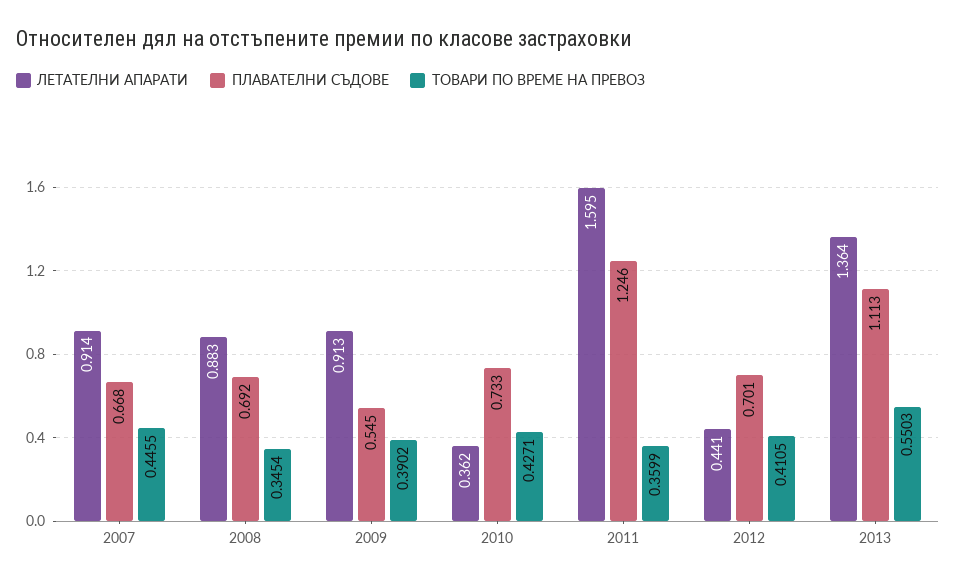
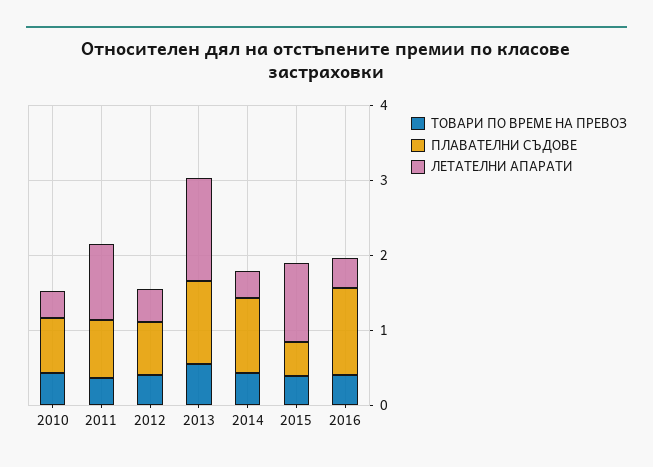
ЛЕТАТЕЛНИ АПАРАТИ, 2007: 0.914 -> none
ПЛАВАТЕЛНИ СЪДОВЕ, 2007: 0.668 -> none
ТОВАРИ ПО ВРЕМЕ НА ПРЕВОЗ, 2007: 0.4455 -> none
ЛЕТАТЕЛНИ АПАРАТИ, 2008: 0.883 -> none
ПЛАВАТЕЛНИ СЪДОВЕ, 2008: 0.692 -> none
ТОВАРИ ПО ВРЕМЕ НА ПРЕВОЗ, 2008: 0.3454 -> none
ЛЕТАТЕЛНИ АПАРАТИ, 2009: 0.913 -> none
ПЛАВАТЕЛНИ СЪДОВЕ, 2009: 0.545 -> none
ТОВАРИ ПО ВРЕМЕ НА ПРЕВОЗ, 2009: 0.3902 -> none
ЛЕТАТЕЛНИ АПАРАТИ, 2011: 1.595 -> 1
ПЛАВАТЕЛНИ СЪДОВЕ, 2011: 1.246 -> 0.8
ТОВАРИ ПО ВРЕМЕ НА ПРЕВОЗ, 2014: none -> 0.4
ПЛАВАТЕЛНИ СЪДОВЕ, 2014: none -> 1
ЛЕТАТЕЛНИ АПАРАТИ, 2014: none -> 0.4
ТОВАРИ ПО ВРЕМЕ НА ПРЕВОЗ, 2015: none -> 0.4
ПЛАВАТЕЛНИ СЪДОВЕ, 2015: none -> 0.4
ЛЕТАТЕЛНИ АПАРАТИ, 2015: none -> 1
ТОВАРИ ПО ВРЕМЕ НА ПРЕВОЗ, 2016: none -> 0.4
ПЛАВАТЕЛНИ СЪДОВЕ, 2016: none -> 1.2
ЛЕТАТЕЛНИ АПАРАТИ, 2016: none -> 0.4

